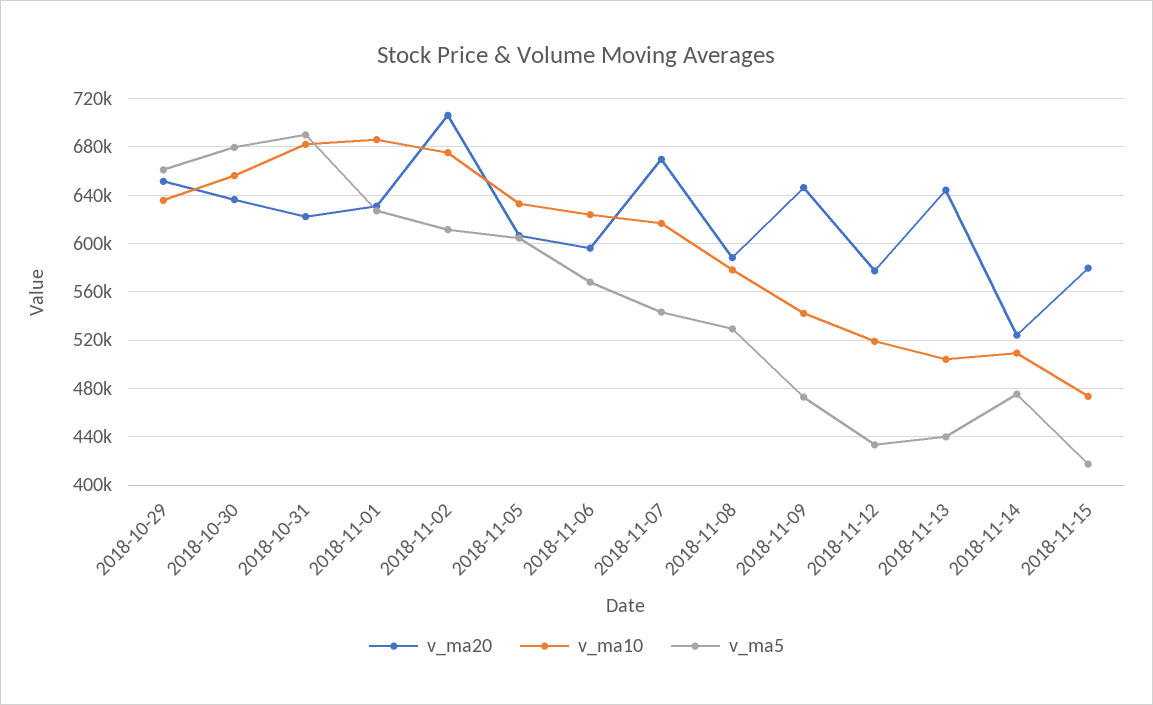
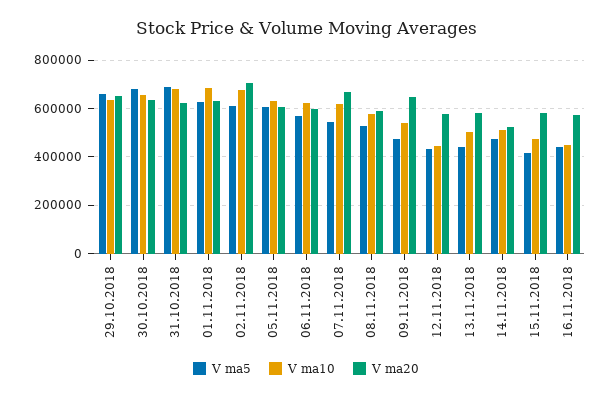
v_ma10, 2018-11-12: 520000 -> 450000
v_ma20, 2018-11-13: 645000 -> 575000
v_ma5, 16.11.2018: none -> 450000
v_ma10, 16.11.2018: none -> 450000
v_ma20, 16.11.2018: none -> 575000

